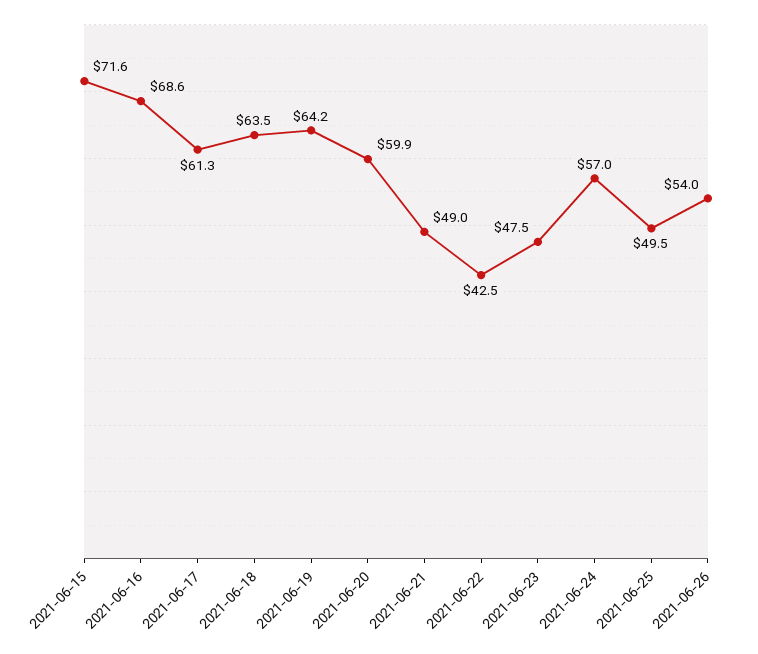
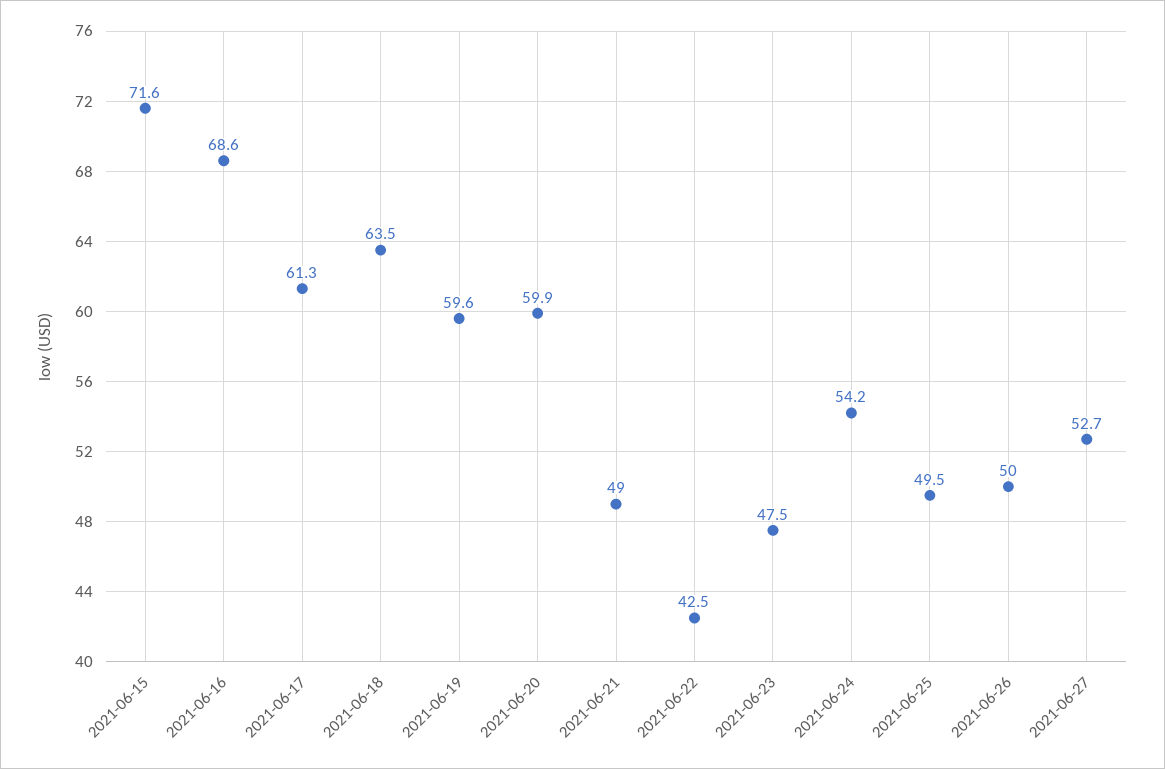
2021-06-19: 64.2 -> 59.6
2021-06-24: 57 -> 54.2
2021-06-26: 54 -> 50
2021-06-27: none -> 52.7

